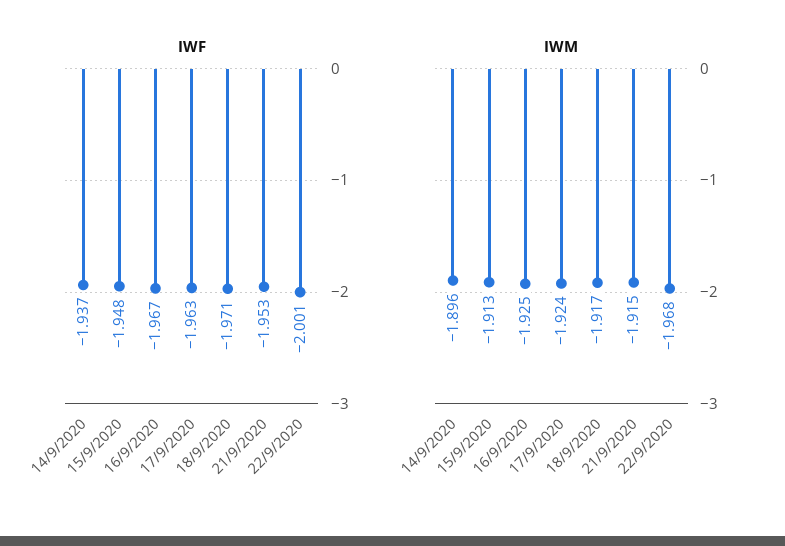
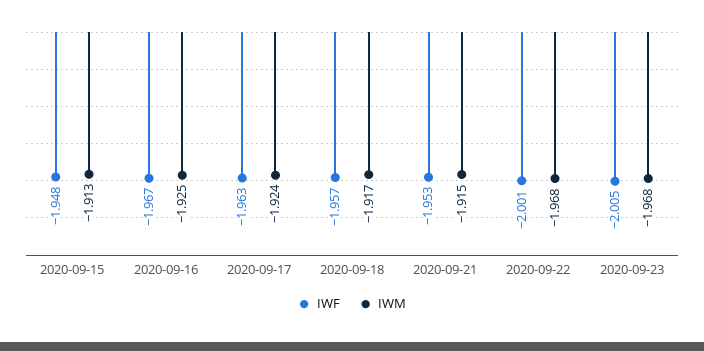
IWF, 14/9/2020: -1.937 -> none
IWF, 18/9/2020: -1.971 -> -1.957
IWM, 14/9/2020: -1.896 -> none
IWF, 2020-09-23: none -> -2.005
IWM, 2020-09-23: none -> -1.968

